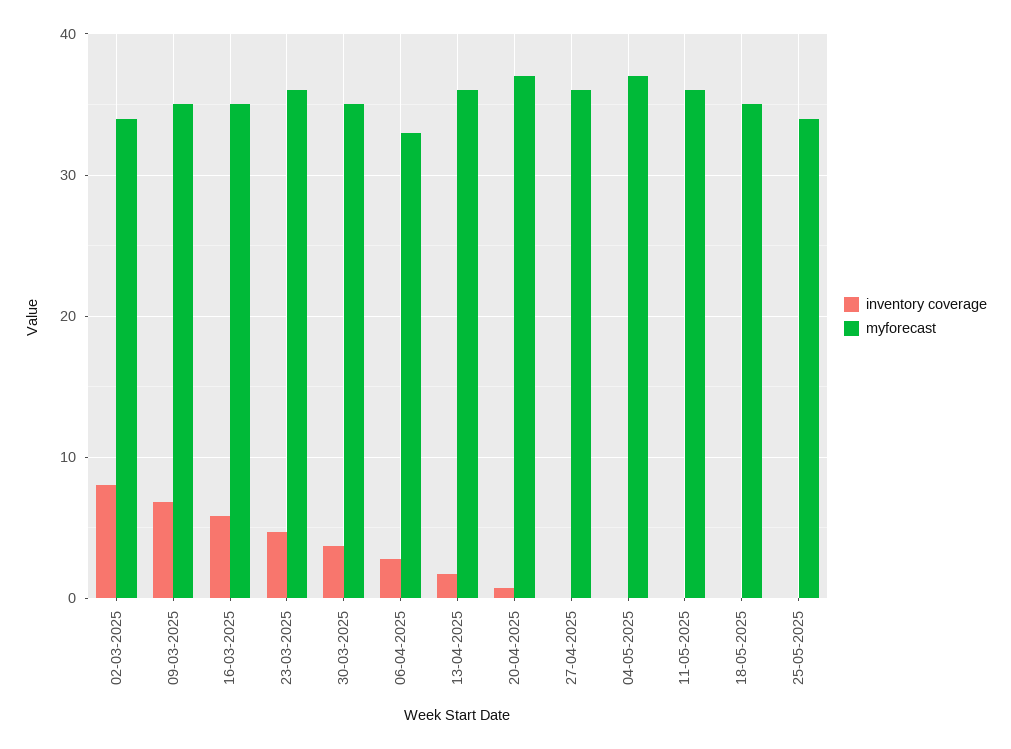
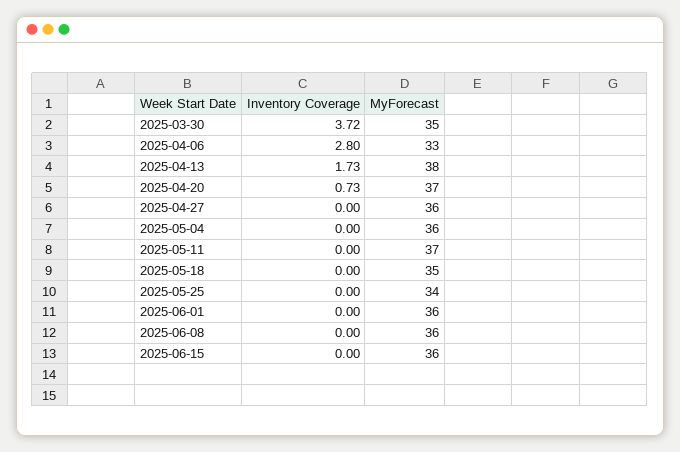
inventory coverage, 02-03-2025: 8 -> none
myforecast, 02-03-2025: 34 -> none
inventory coverage, 09-03-2025: 7 -> none
myforecast, 09-03-2025: 35 -> none
inventory coverage, 16-03-2025: 6 -> none
myforecast, 16-03-2025: 35 -> none
inventory coverage, 23-03-2025: 5 -> none
myforecast, 23-03-2025: 36 -> none
myforecast, 13-04-2025: 36 -> 38
myforecast, 04-05-2025: 37 -> 36
myforecast, 11-05-2025: 36 -> 37
inventory coverage, 2025-06-01: none -> 0
myforecast, 2025-06-01: none -> 36
inventory coverage, 2025-06-08: none -> 0
myforecast, 2025-06-08: none -> 36
inventory coverage, 2025-06-15: none -> 0
myforecast, 2025-06-15: none -> 36

